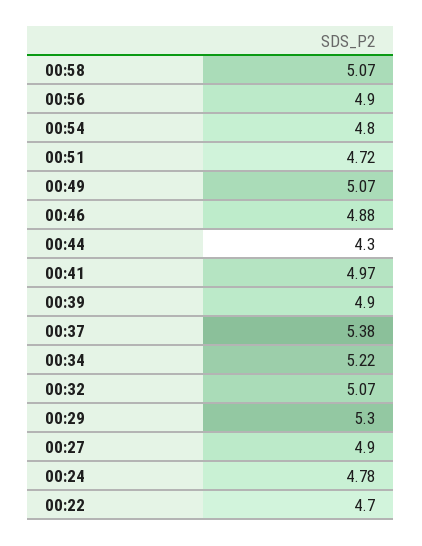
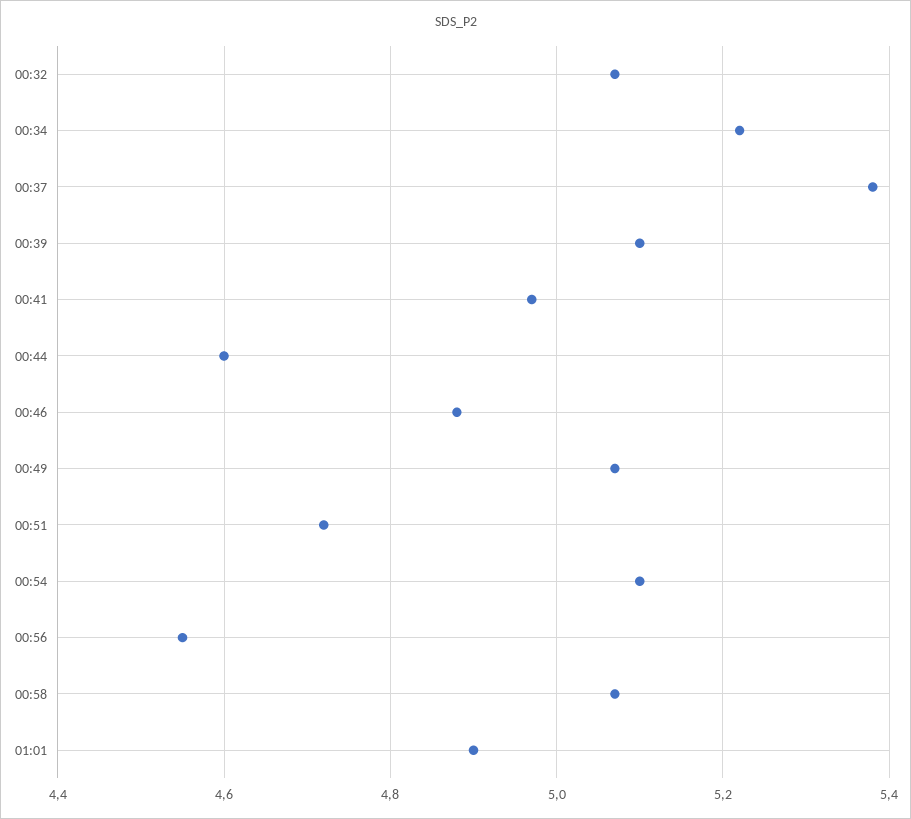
00:56: 4.9 -> 4.55
00:54: 4.8 -> 5.1
00:44: 4.3 -> 4.6
00:39: 4.9 -> 5.1
00:29: 5.3 -> none
00:27: 4.9 -> none
00:24: 4.78 -> none
00:22: 4.7 -> none
01:01: none -> 4.9

